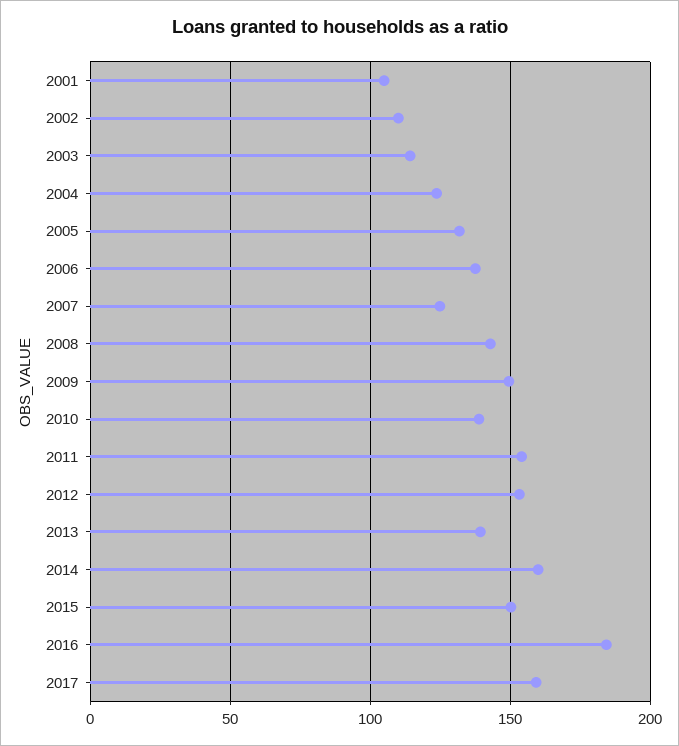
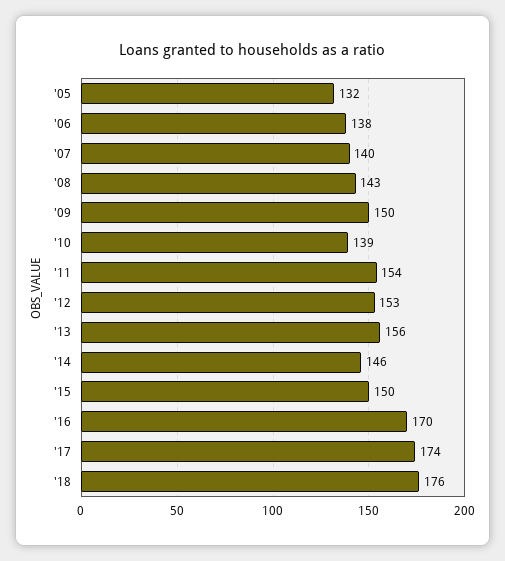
2001: 105 -> none
2002: 110 -> none
2003: 115 -> none
2004: 125 -> none
2007: 125 -> 140
2013: 140 -> 156
2014: 160 -> 146
2016: 185 -> 170
2017: 160 -> 174
'18: none -> 176

